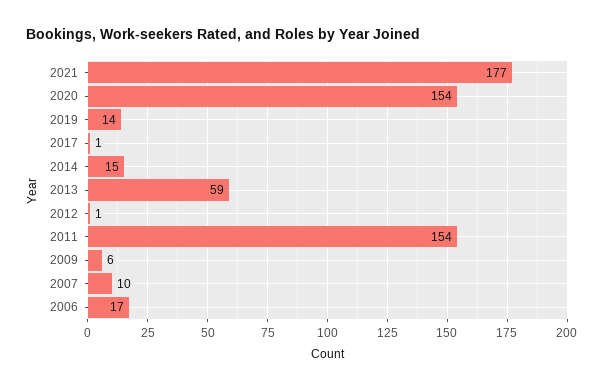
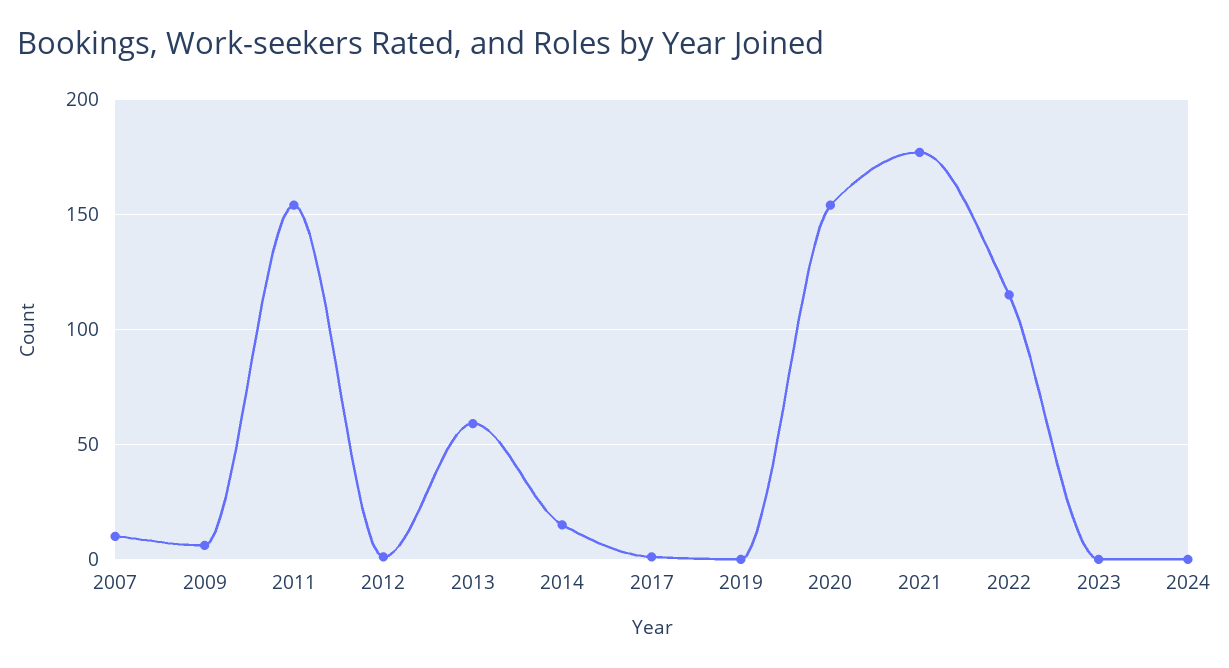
2019: 14 -> 0
2006: 17 -> none
2022: none -> 115
2023: none -> 0
2024: none -> 0

